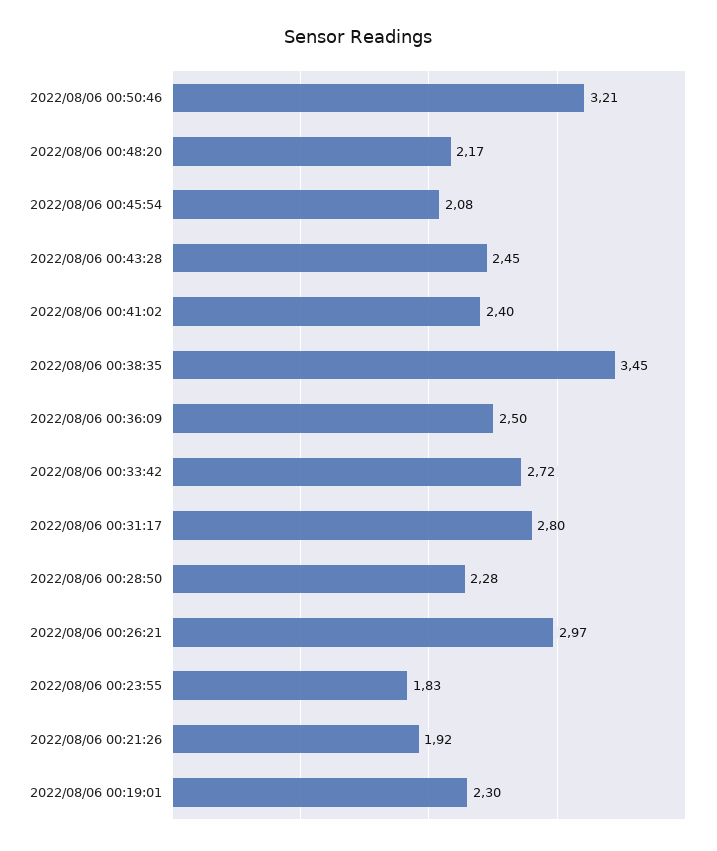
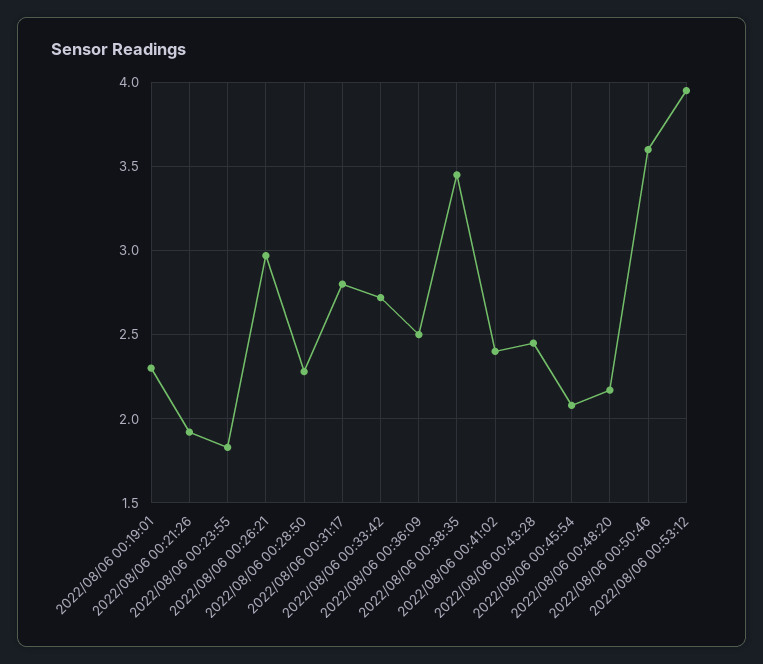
2022/08/06 00:50:46: 3.21 -> 3.6
2022/08/06 00:53:12: none -> 3.95

